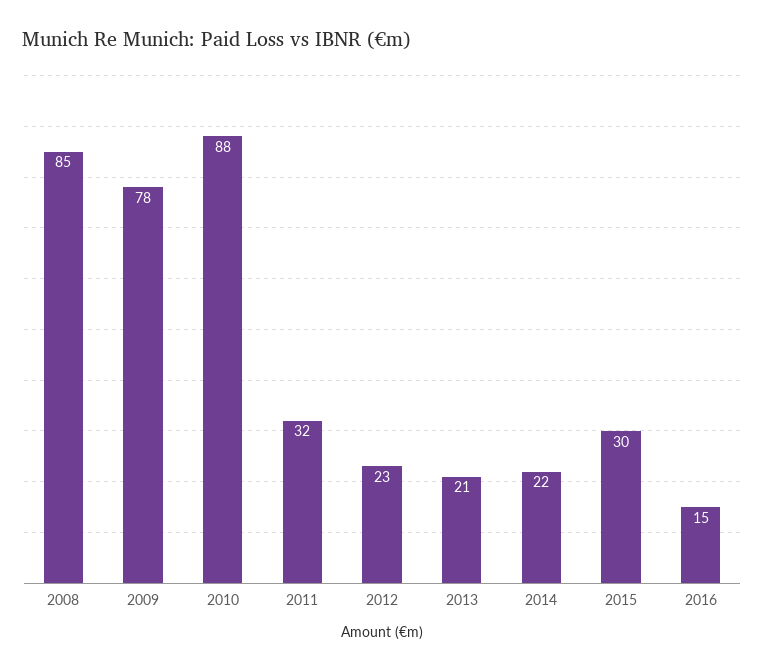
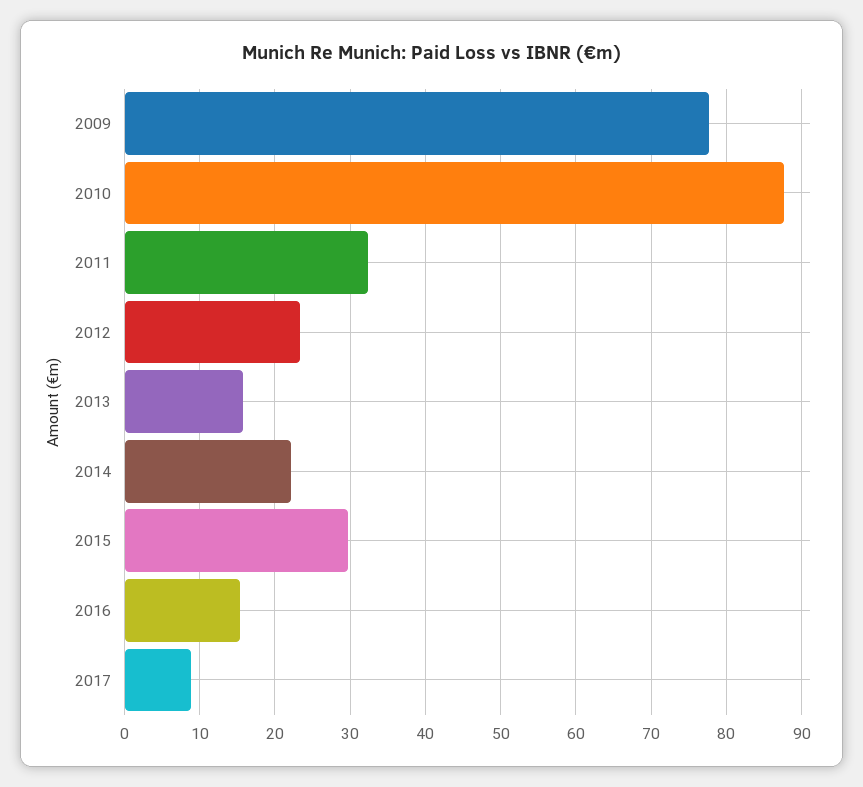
2008: 85 -> none
2013: 21 -> 16
2017: none -> 9

